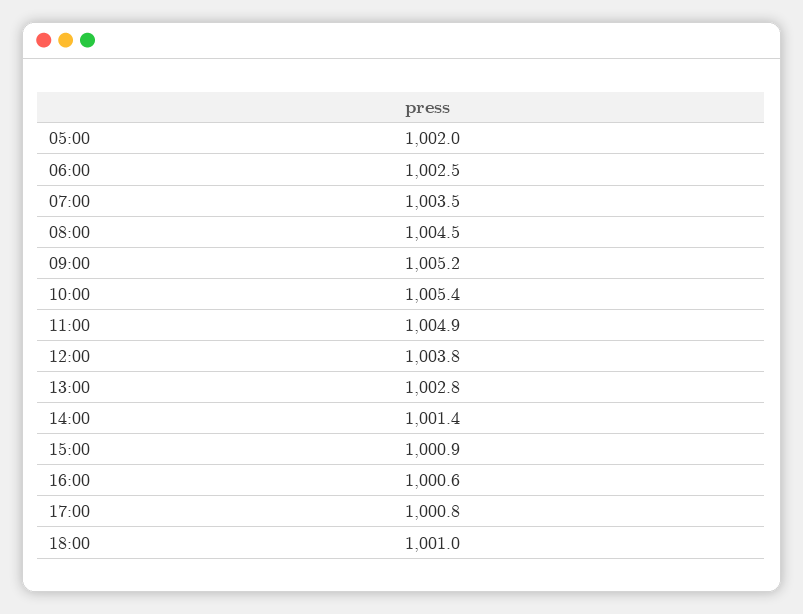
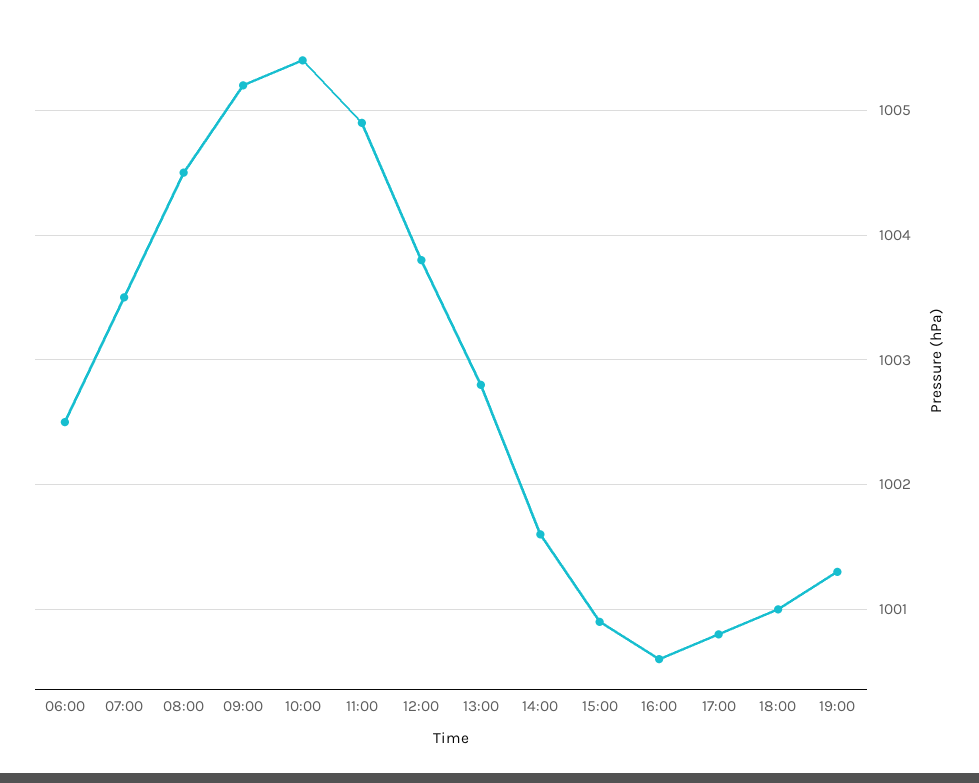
05:00: 1002 -> none
14:00: 1001.4 -> 1001.6
19:00: none -> 1001.3

